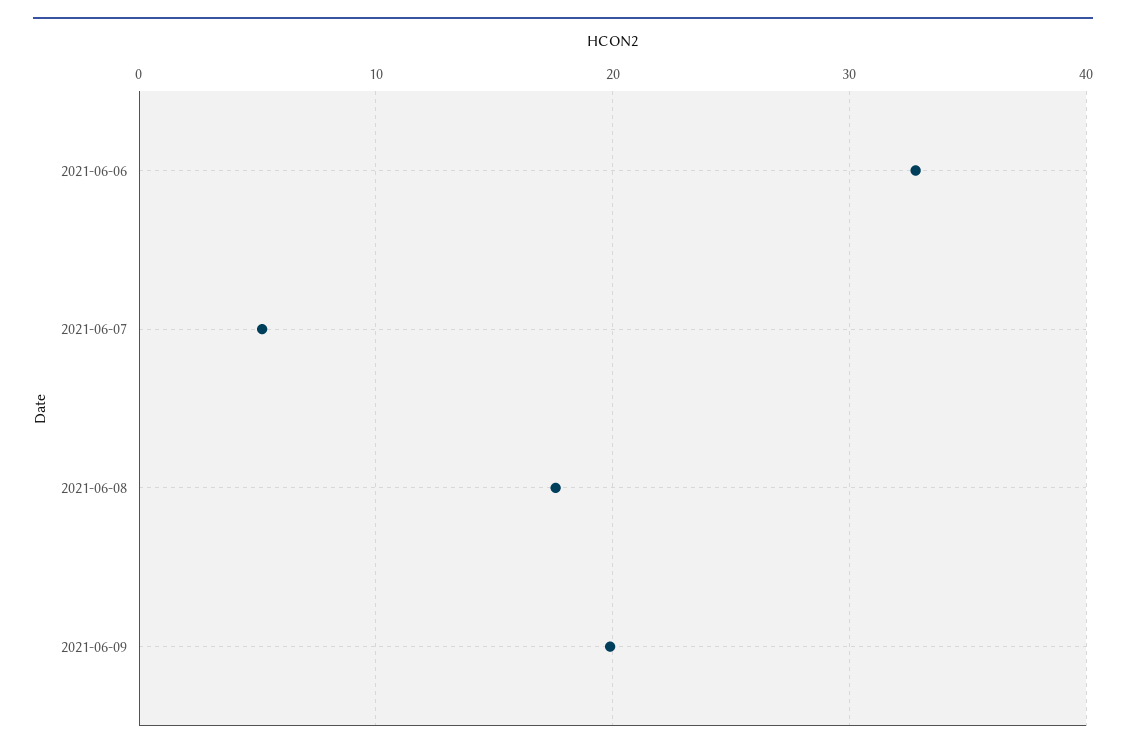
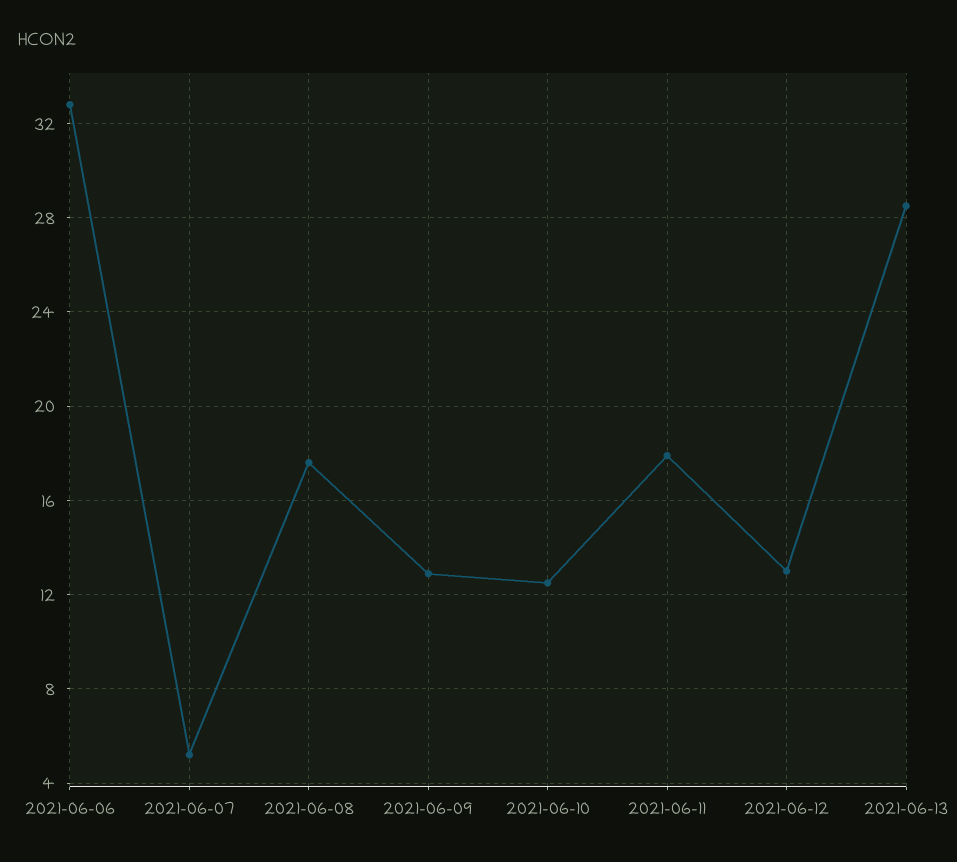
2021-06-09: 20 -> 13
2021-06-10: none -> 12.5
2021-06-11: none -> 18
2021-06-12: none -> 13
2021-06-13: none -> 28.5

